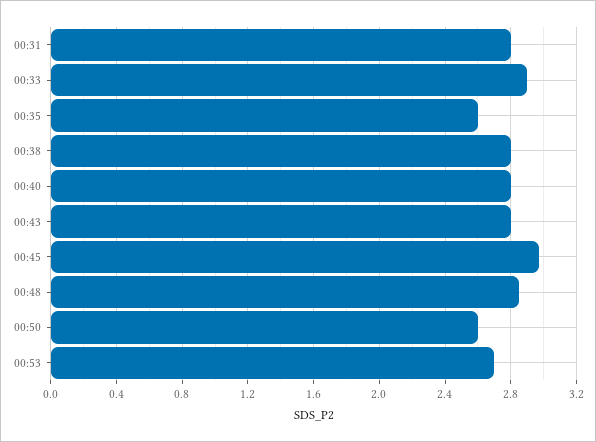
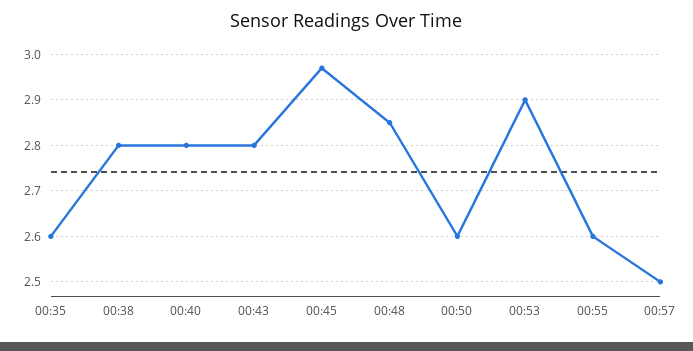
00:31: 2.8 -> none
00:33: 2.9 -> none
00:53: 2.7 -> 2.9
00:55: none -> 2.6
00:57: none -> 2.5

